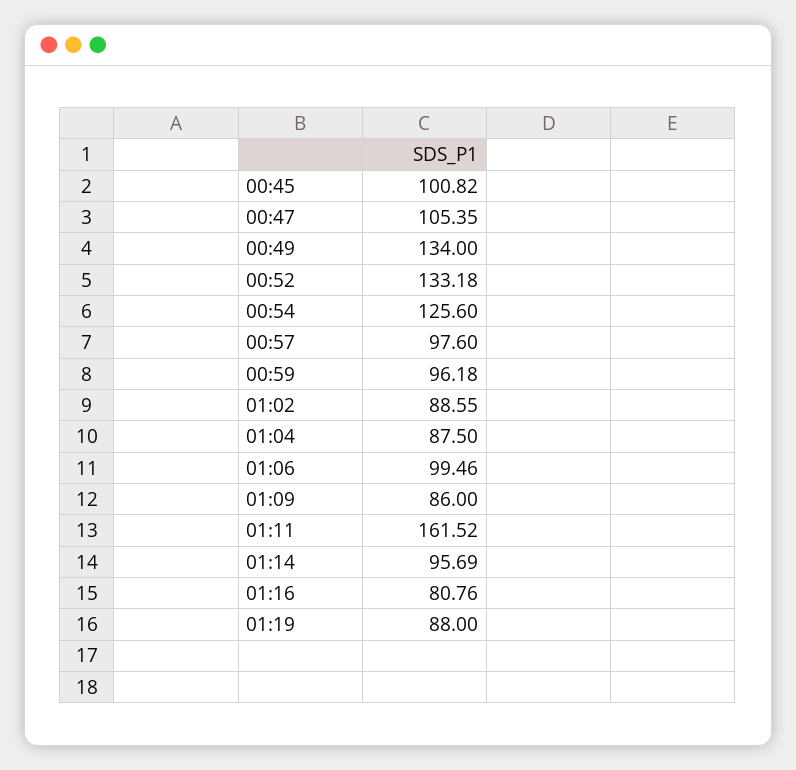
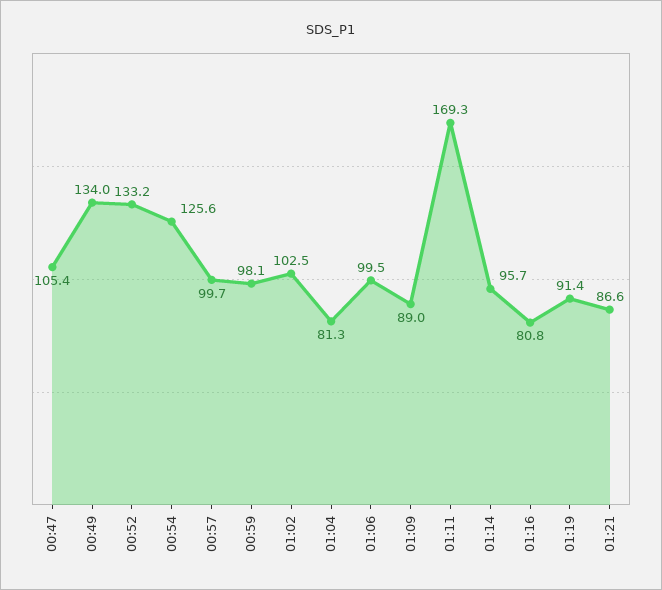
00:45: 100.82 -> none
00:57: 97.6 -> 99.7
00:59: 96.18 -> 98.1
01:02: 88.55 -> 102.5
01:04: 87.5 -> 81.3
01:09: 86 -> 89
01:11: 161.52 -> 169.3
01:19: 88 -> 91.4
01:21: none -> 86.6

